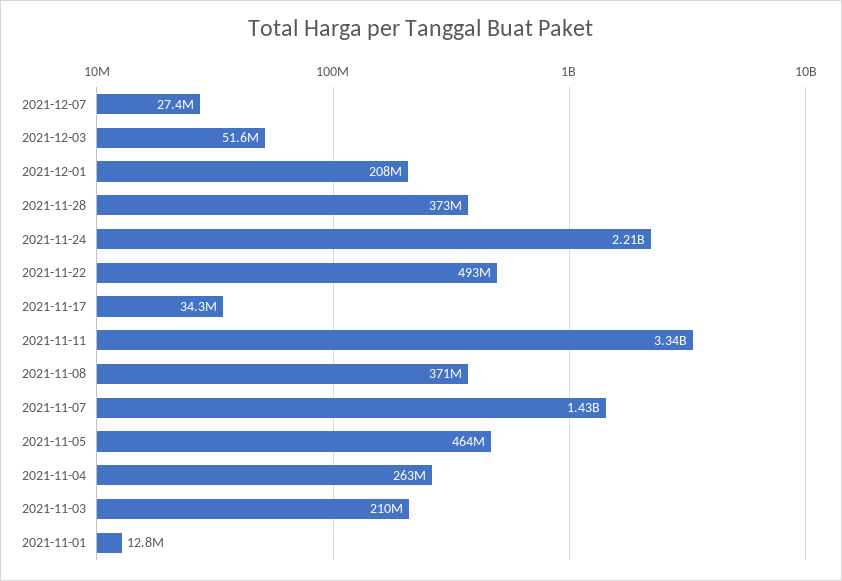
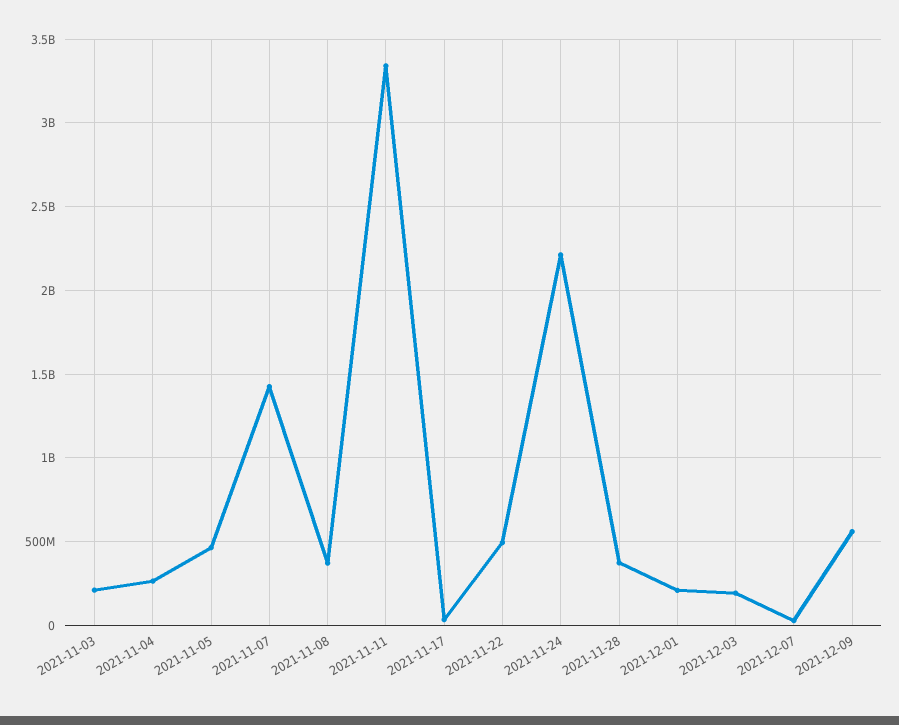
2021-12-03: 51600000 -> 200000000
2021-11-01: 12800000 -> none
2021-12-09: none -> 550000000

